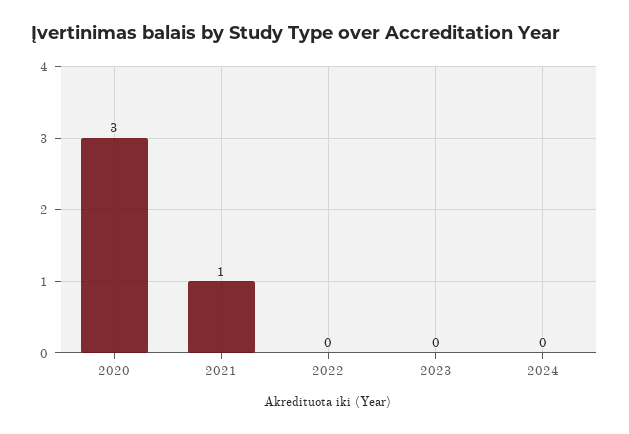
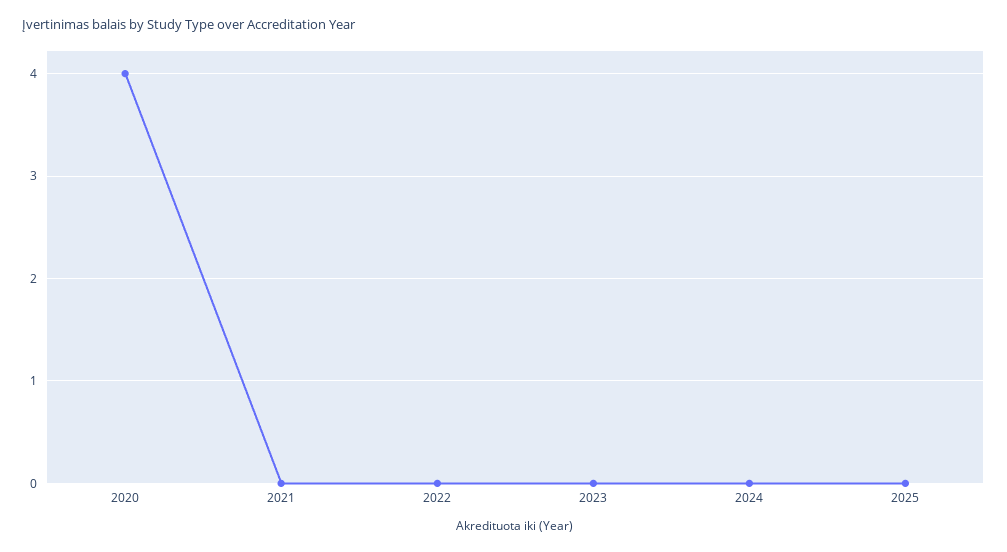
2020: 3 -> 4
2021: 1 -> 0
2025: none -> 0

